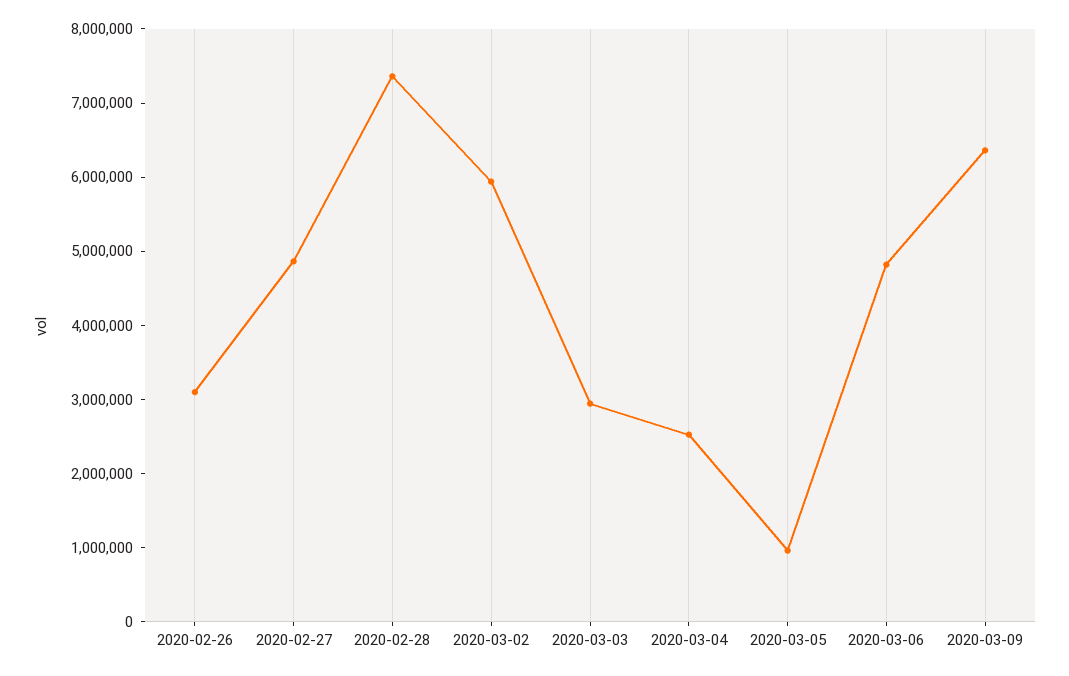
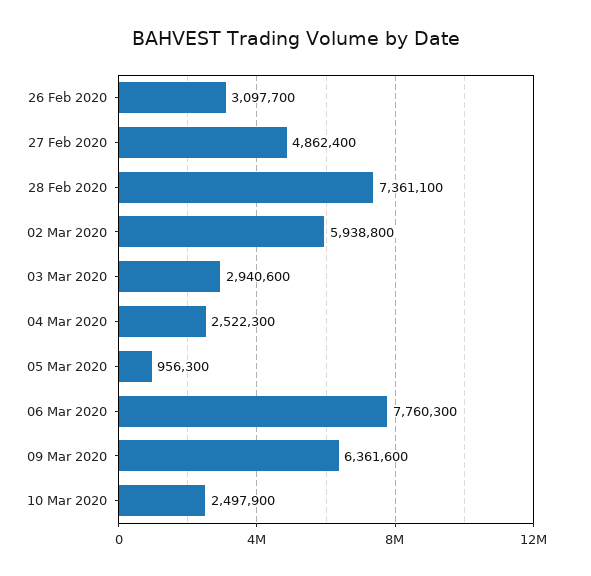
2020-03-06: 4800000 -> 7760300
10 Mar 2020: none -> 2497900

